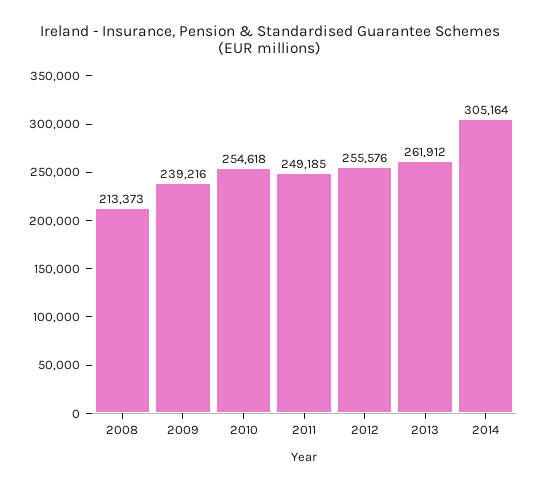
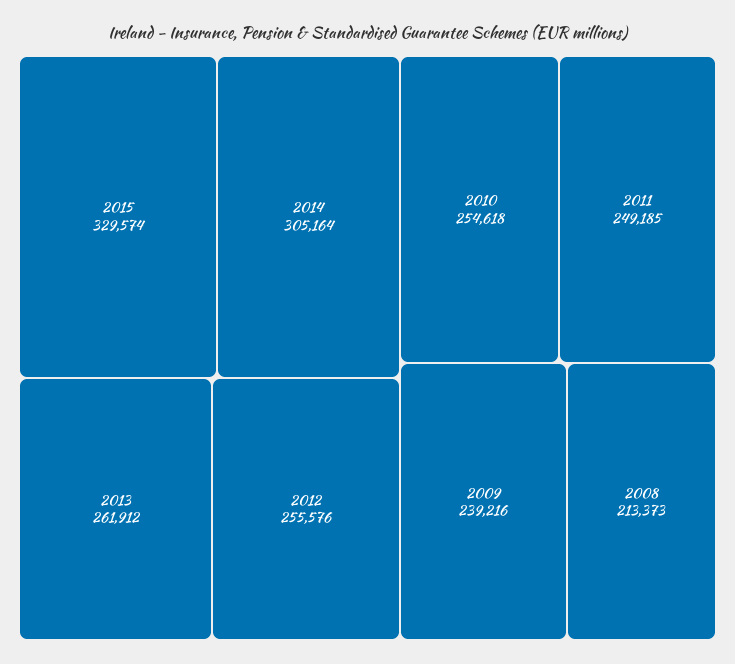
2015: none -> 329574

